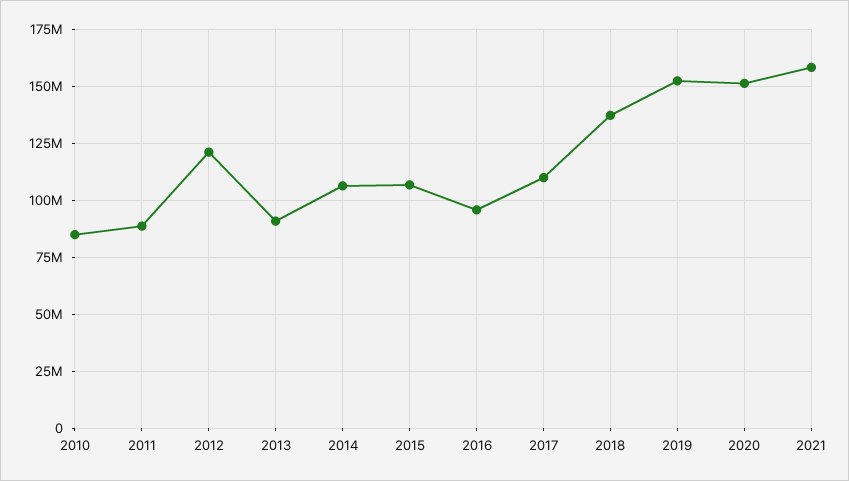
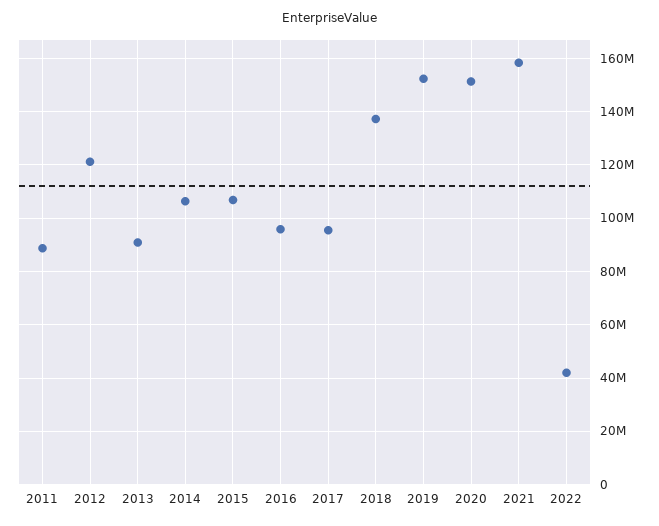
2010: 85000000 -> none
2017: 110000000 -> 95000000
2022: none -> 42500000

